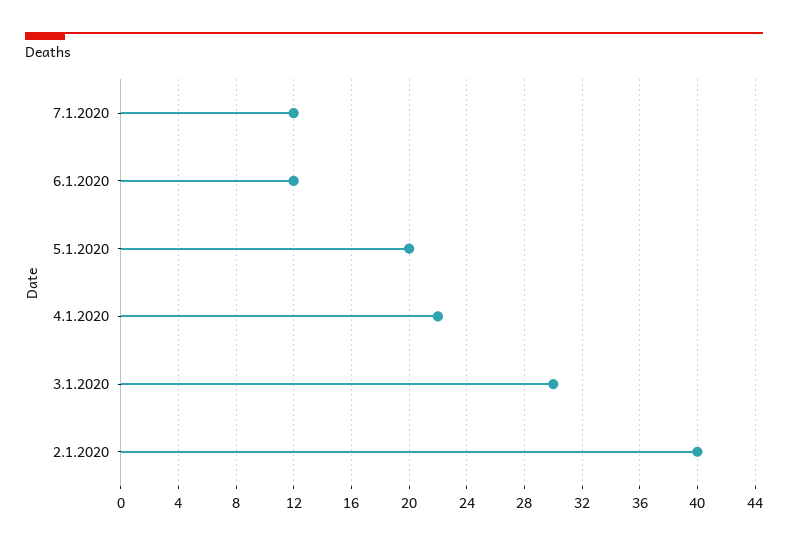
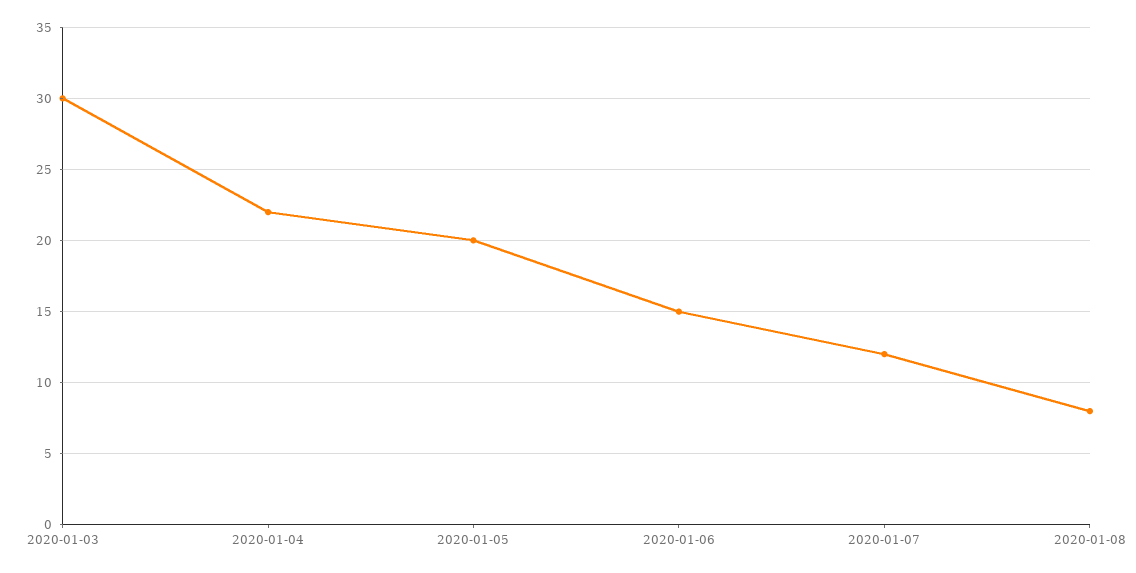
6.1.2020: 12 -> 15
2.1.2020: 40 -> none
2020-01-08: none -> 8

